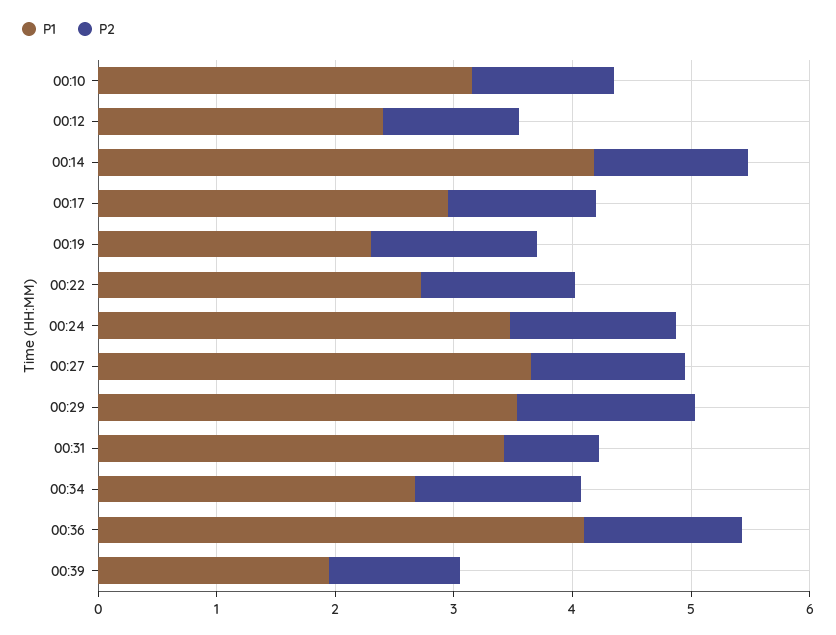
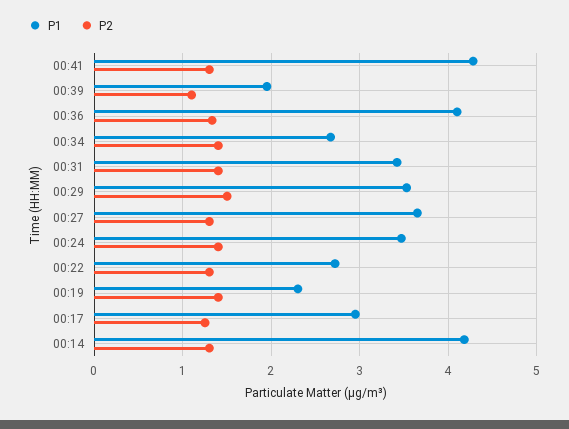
P1, 00:10: 3.2 -> none
P2, 00:10: 1.2 -> none
P1, 00:12: 2.4 -> none
P2, 00:12: 1.2 -> none
P2, 00:31: 0.8 -> 1.4
P1, 00:41: none -> 4.3
P2, 00:41: none -> 1.3

